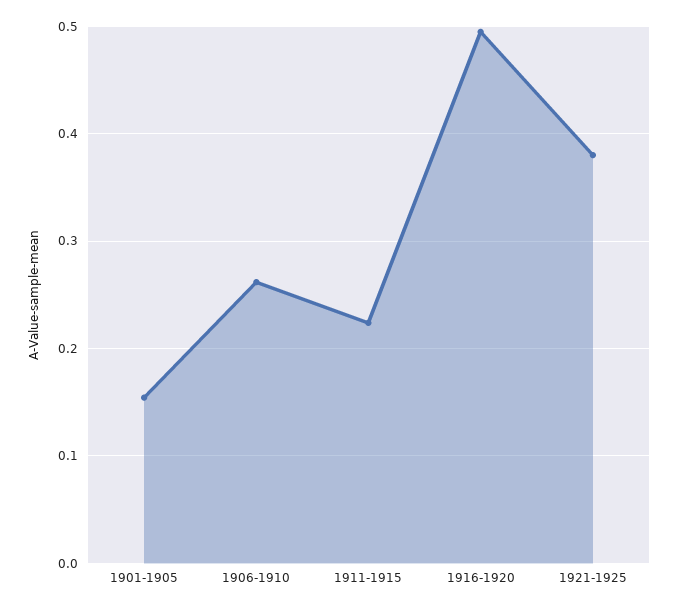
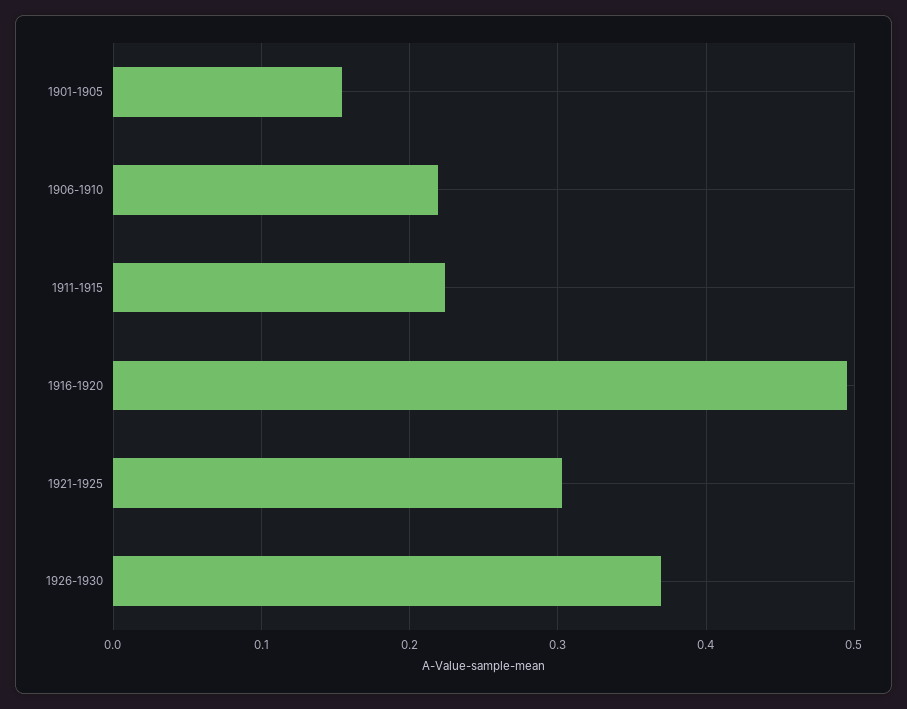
1906-1910: 0.26 -> 0.22
1921-1925: 0.38 -> 0.3
1926-1930: none -> 0.37

